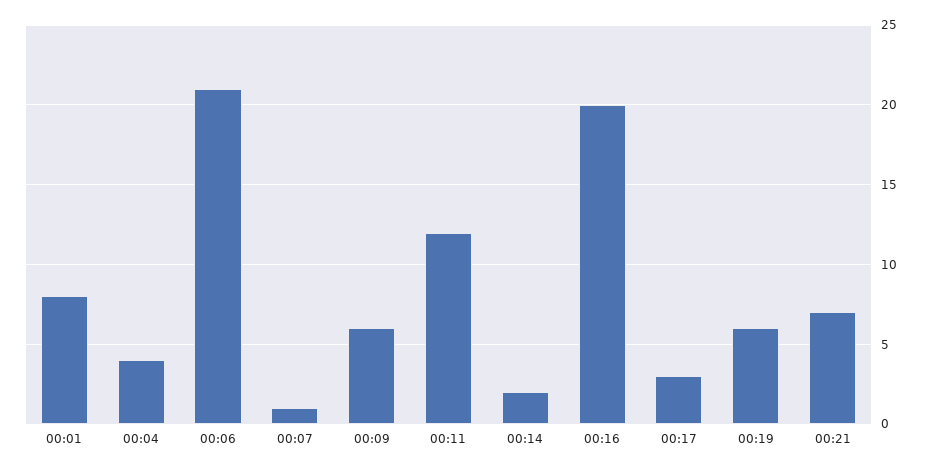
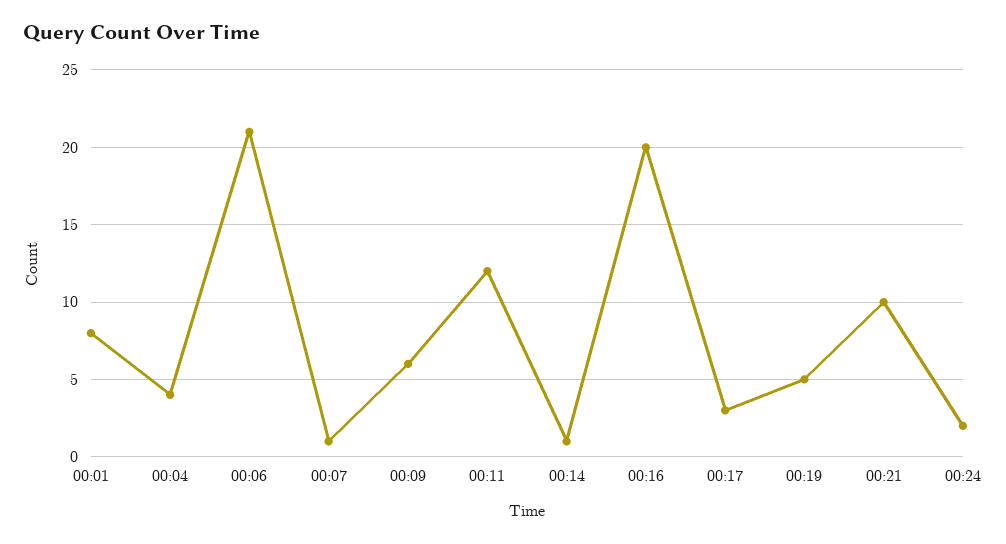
00:14: 2 -> 1
00:19: 6 -> 5
00:21: 7 -> 10
00:24: none -> 2

